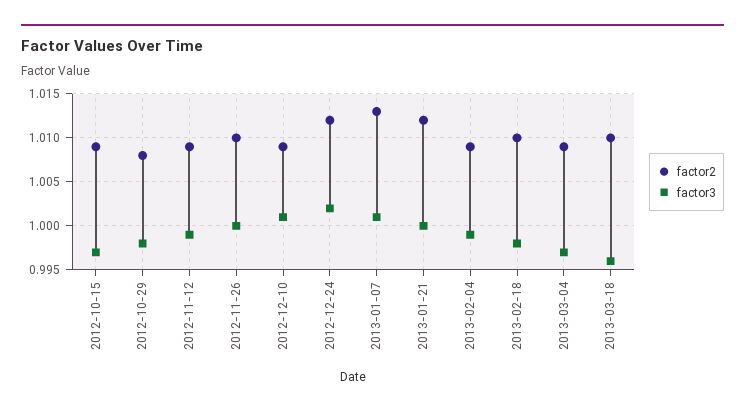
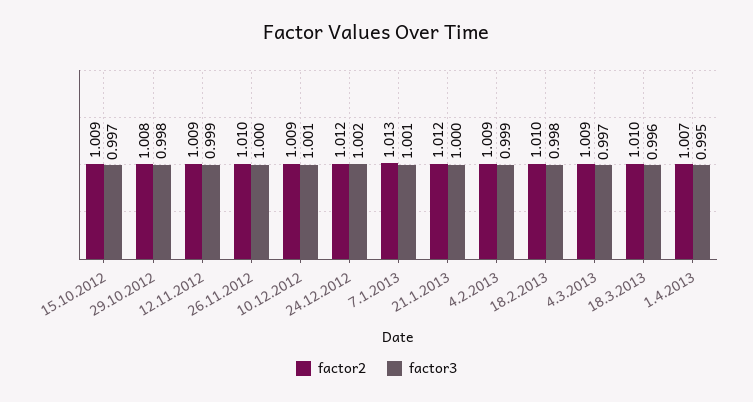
factor2, 1.4.2013: none -> 1.007
factor3, 1.4.2013: none -> 0.995

